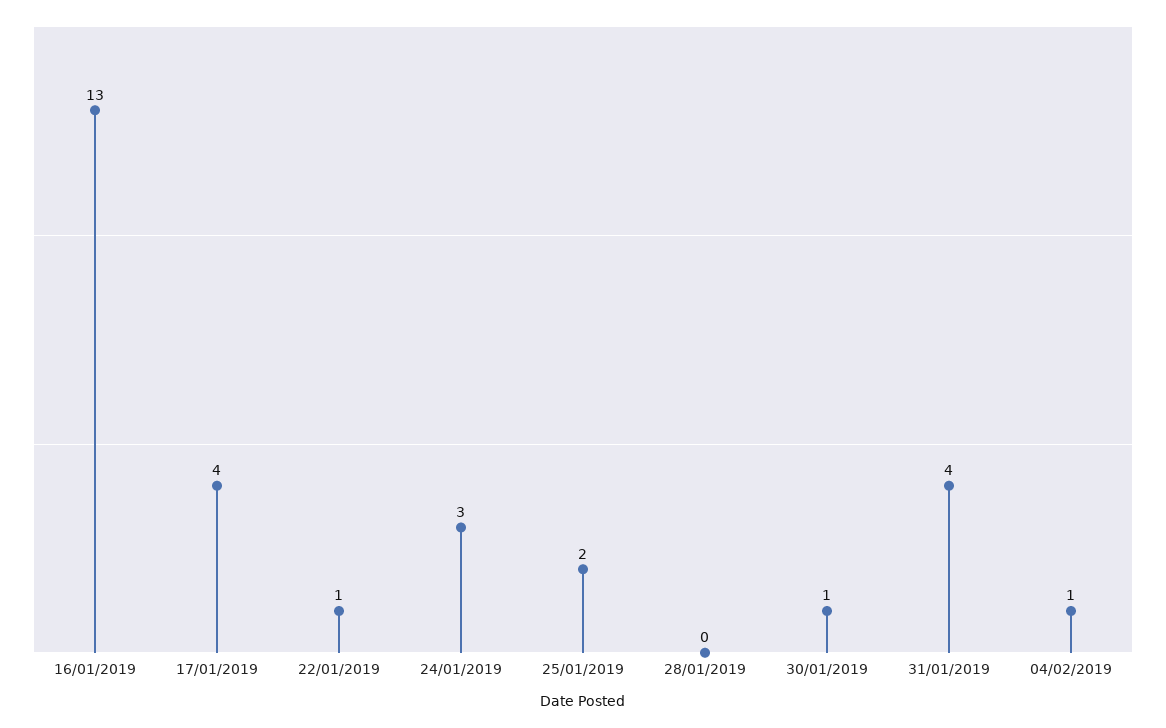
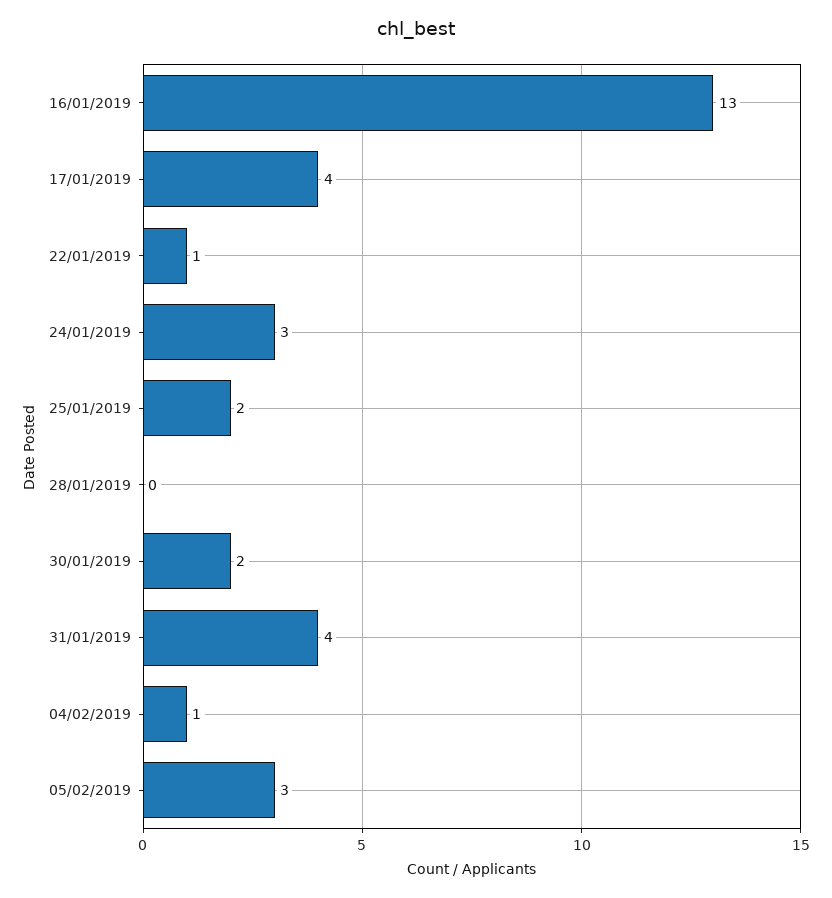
30/01/2019: 1 -> 2
05/02/2019: none -> 3

